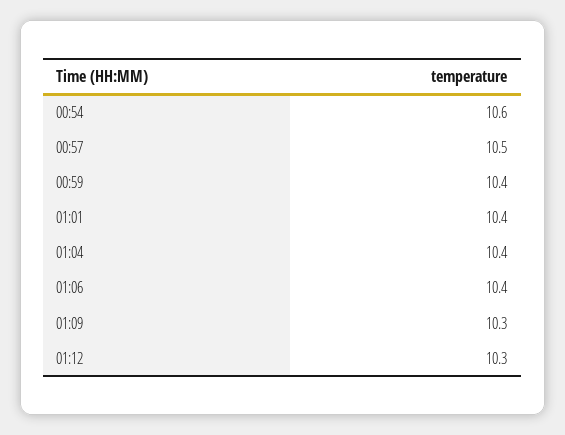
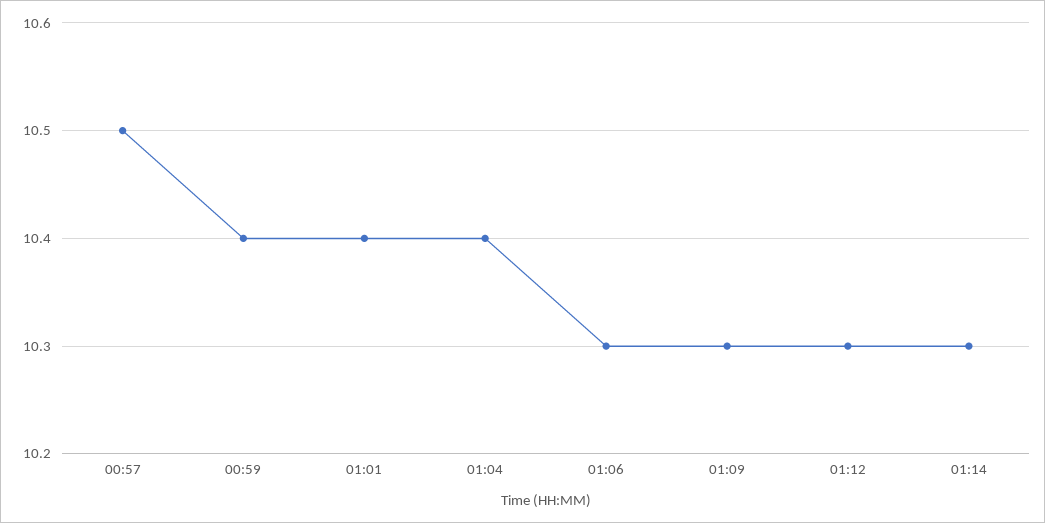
00:54: 10.6 -> none
01:06: 10.4 -> 10.3
01:14: none -> 10.3

